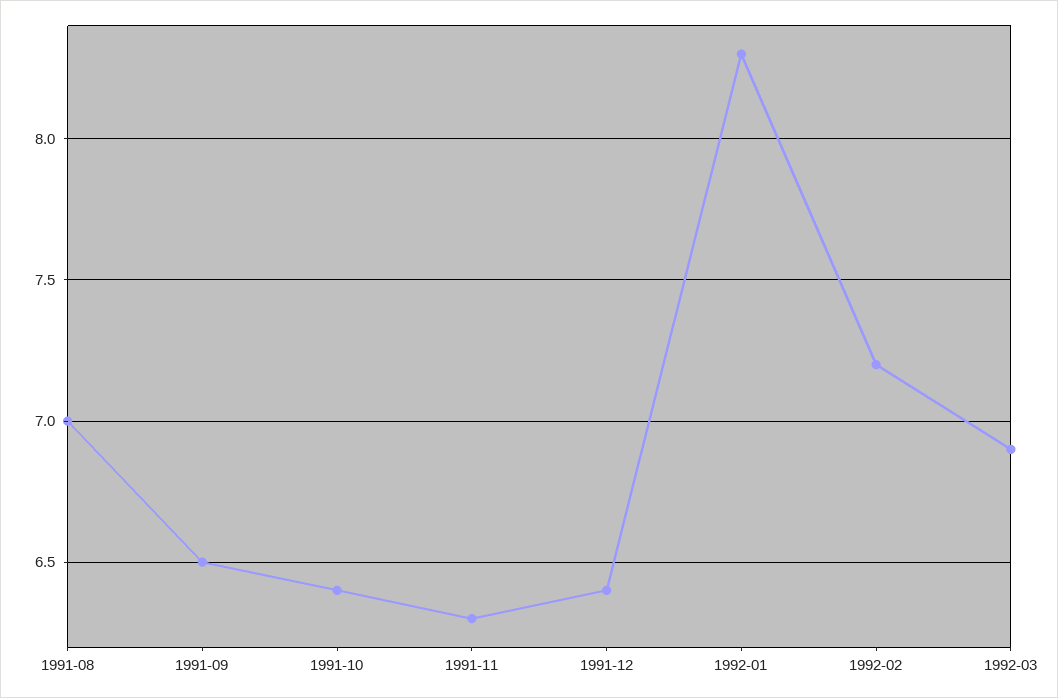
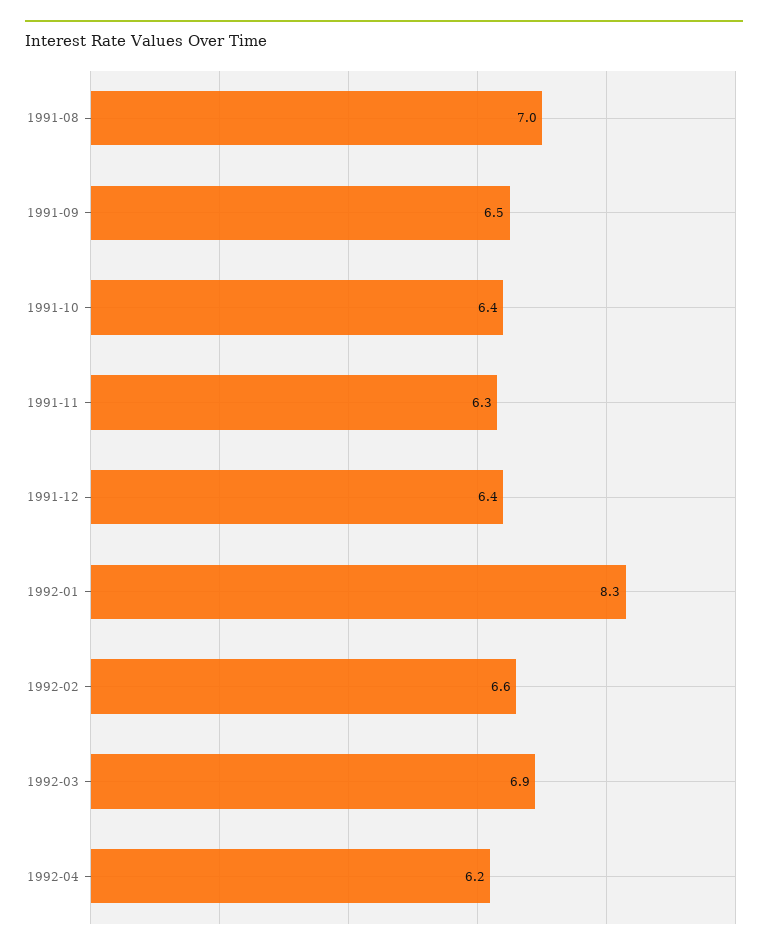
1992-02: 7.2 -> 6.6
1992-04: none -> 6.2

